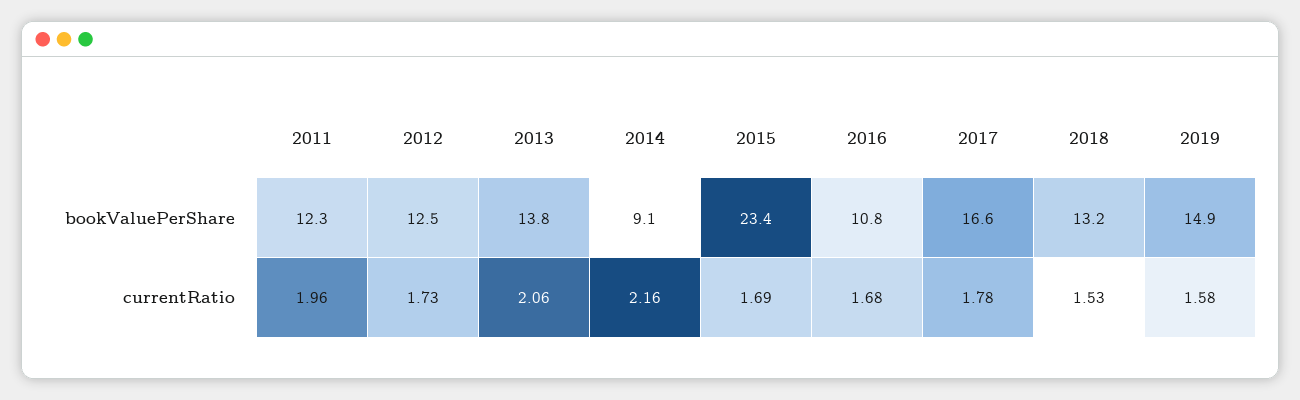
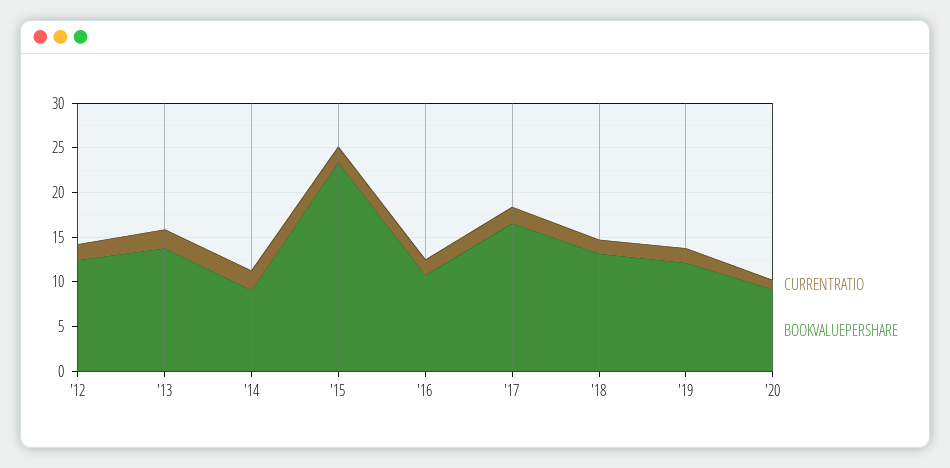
bookValuePerShare, 2011: 12.3 -> none
bookValuePerShare, 2019: 14.9 -> 12
currentRatio, 2011: 1.96 -> none
currentRatio, '20: none -> 1
bookValuePerShare, '20: none -> 9

